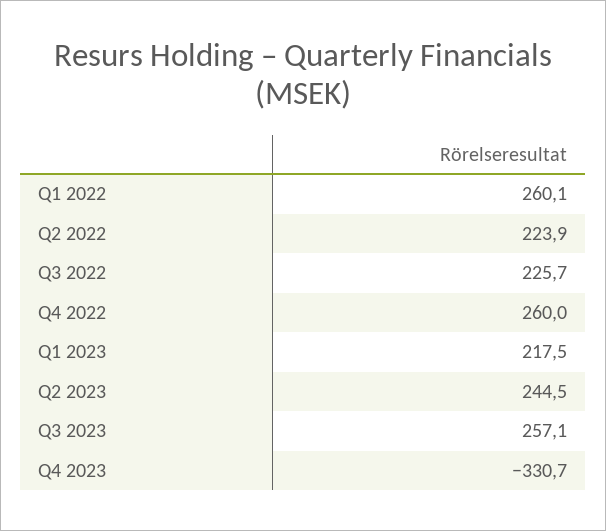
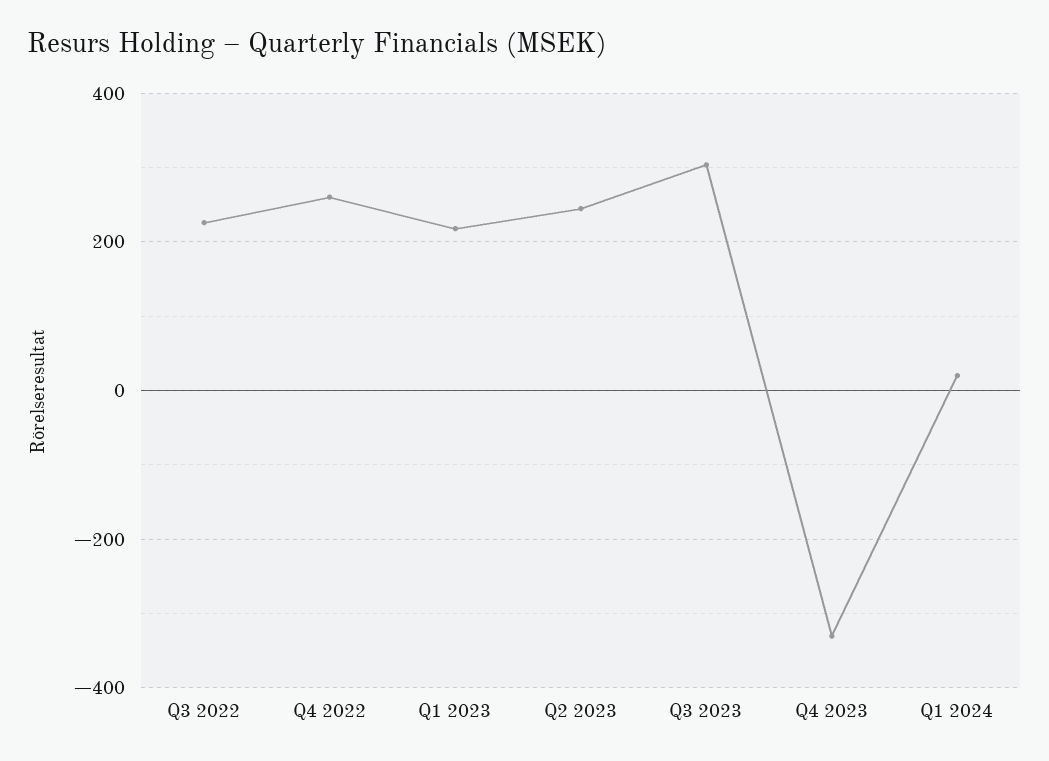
Q1 2022: 260.1 -> none
Q2 2022: 223.9 -> none
Q3 2023: 257.1 -> 300
Q1 2024: none -> 20

